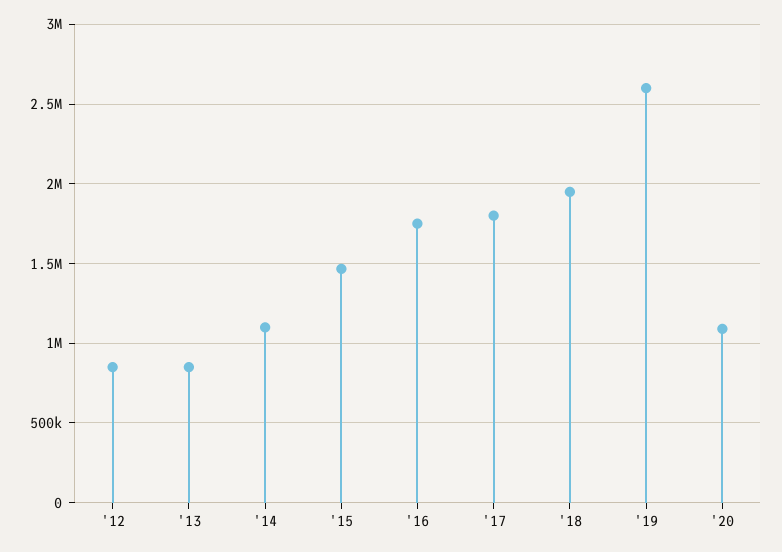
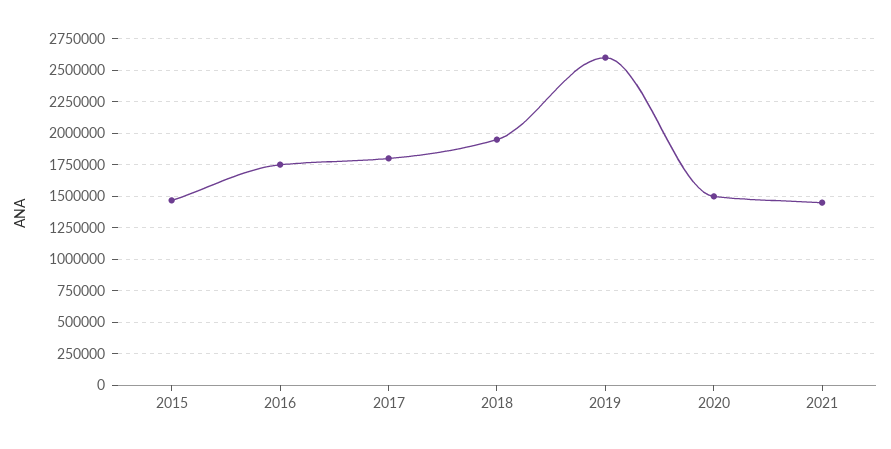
'12: 850000 -> none
'13: 850000 -> none
'14: 1100000 -> none
'20: 1100000 -> 1500000
2021: none -> 1450000

